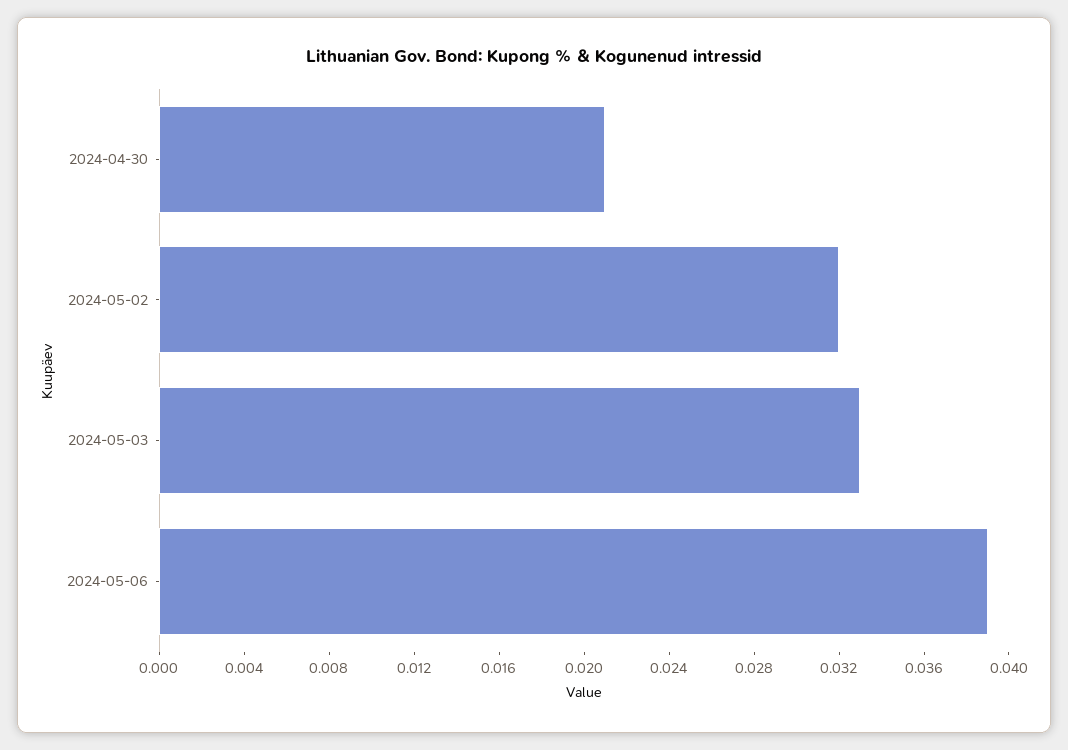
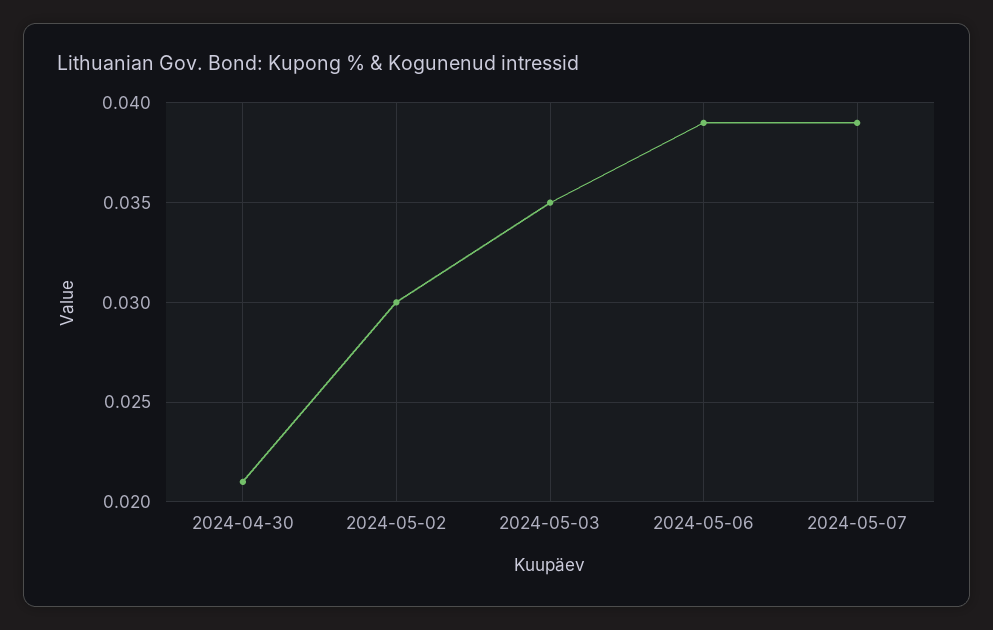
2024-05-02: 0.032 -> 0.03
2024-05-03: 0.033 -> 0.035
2024-05-07: none -> 0.039

